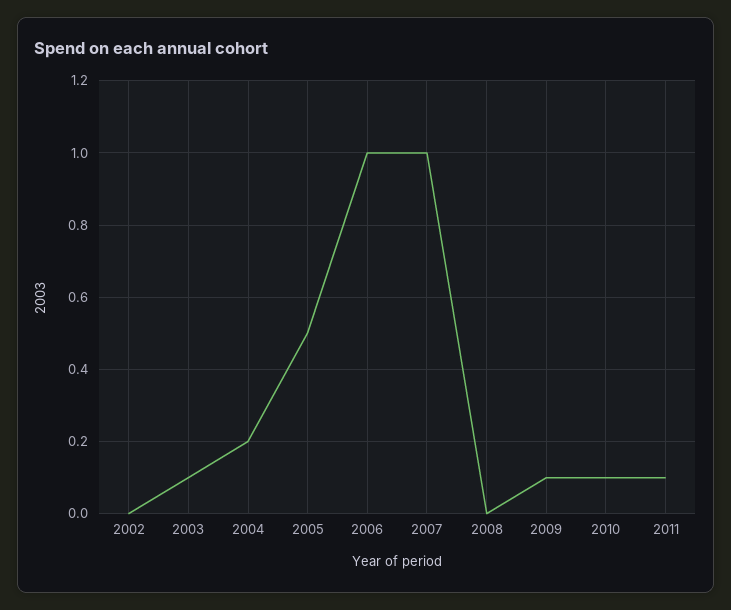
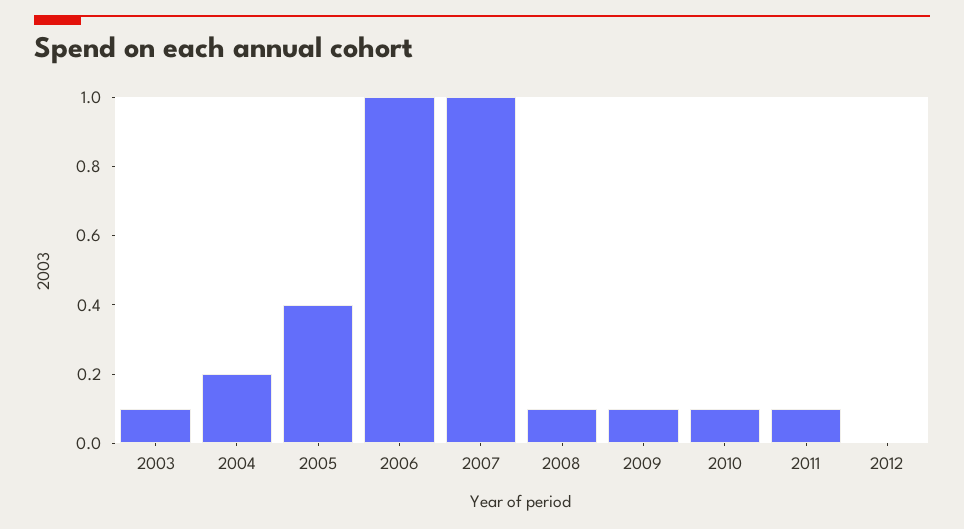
2002: 0 -> none
2005: 0.5 -> 0.4
2008: 0 -> 0.1
2012: none -> 0

